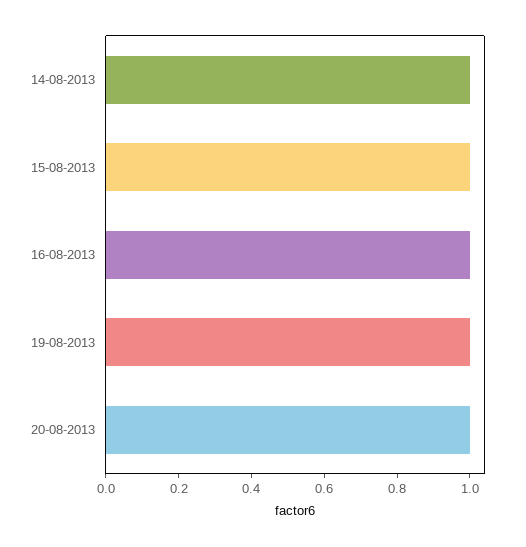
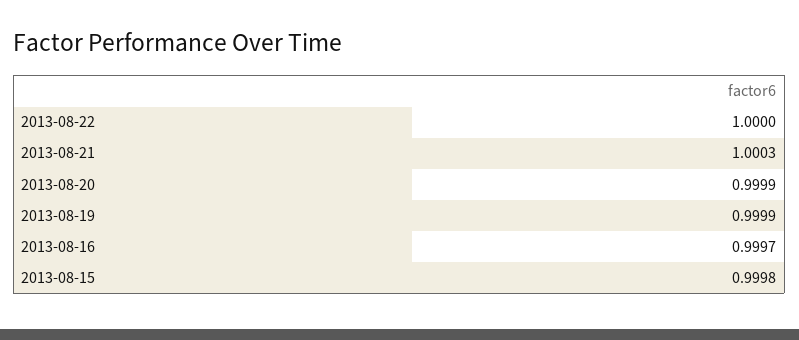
14-08-2013: 1 -> none
2013-08-22: none -> 1
2013-08-21: none -> 1.0003

